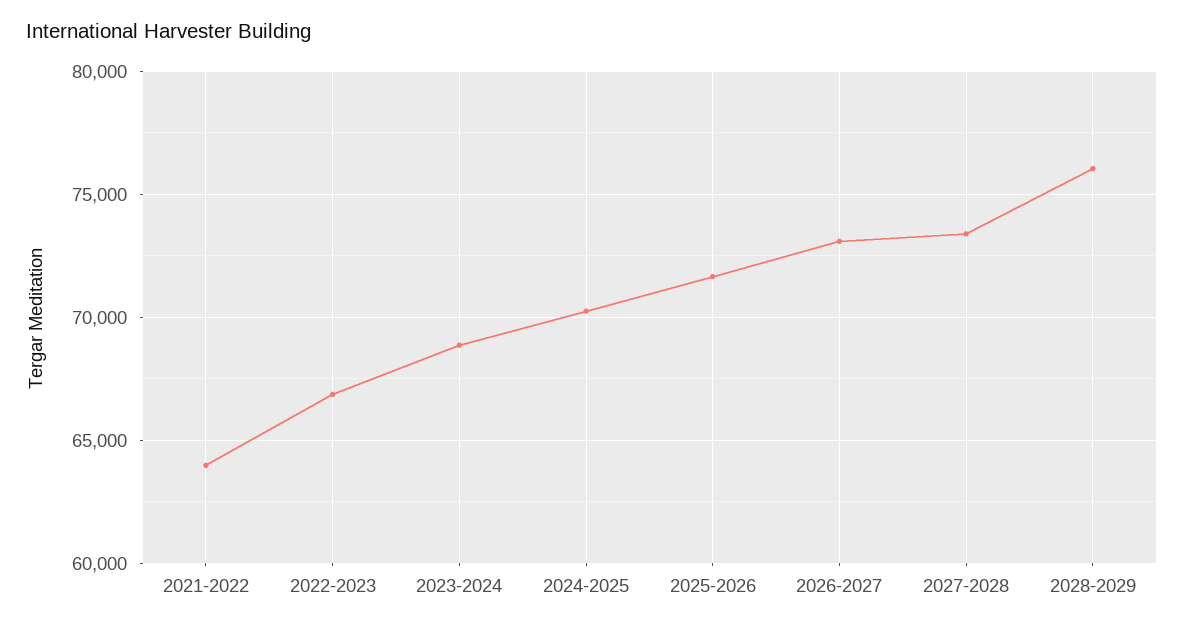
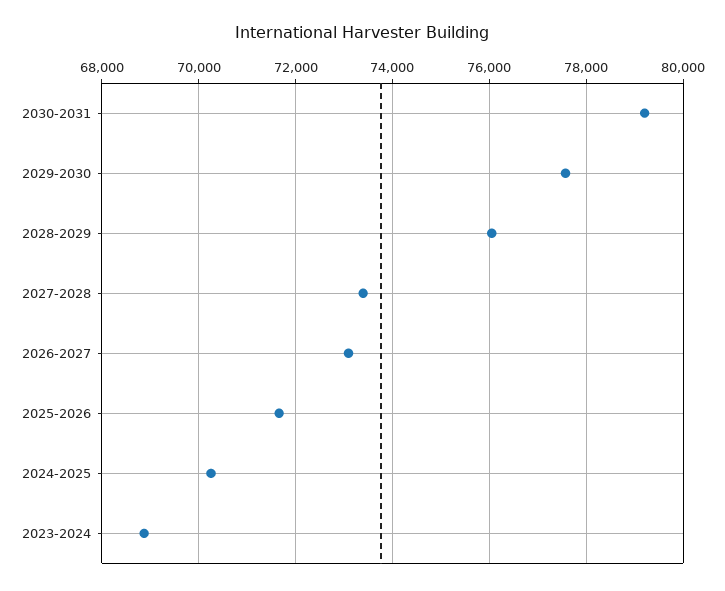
2021-2022: 64000 -> none
2022-2023: 67000 -> none
2030-2031: none -> 79200
2029-2030: none -> 77600

